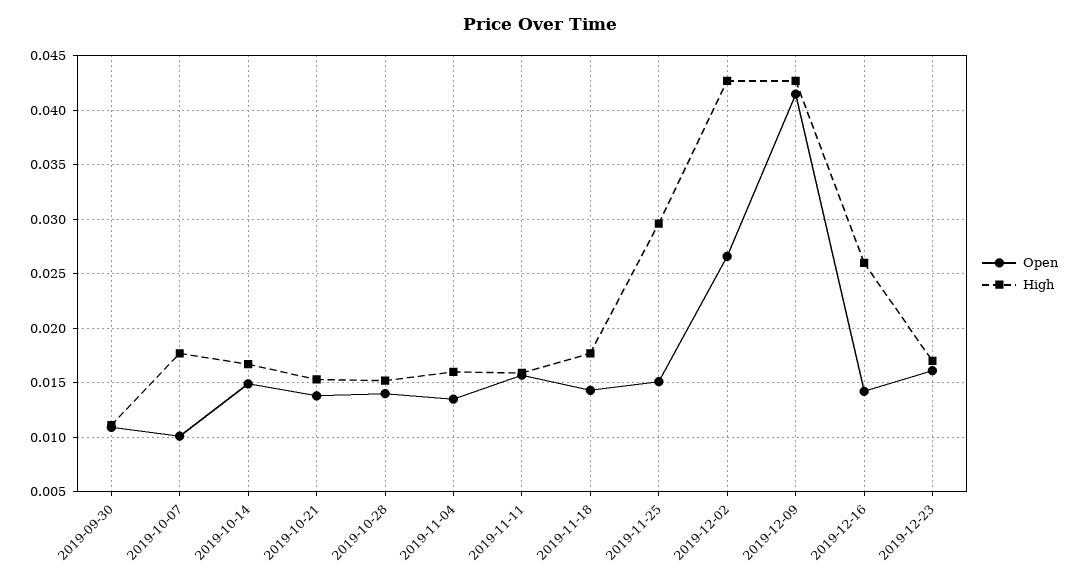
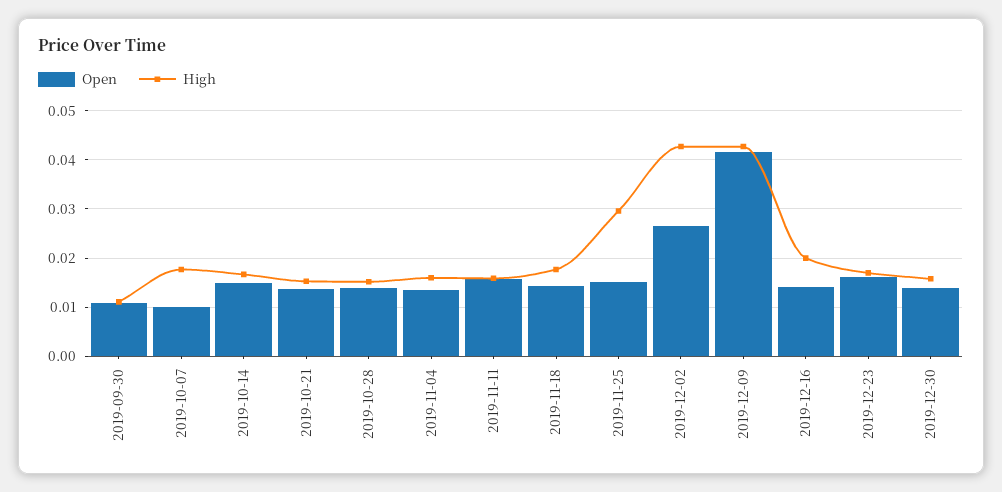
High, 2019-12-16: 0.026 -> 0.02
Open, 2019-12-30: none -> 0.014
High, 2019-12-30: none -> 0.016

